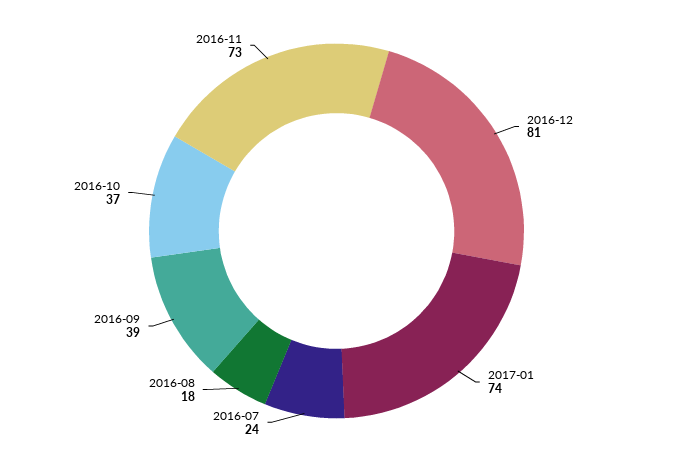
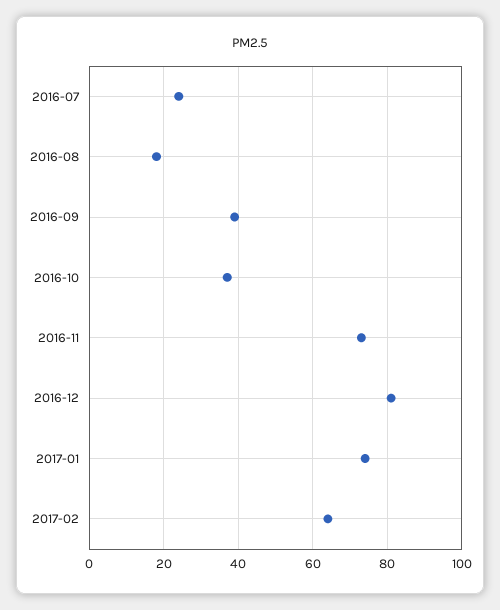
2017-02: none -> 65

